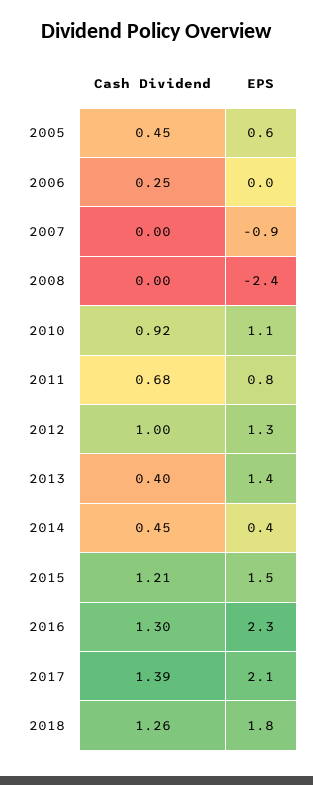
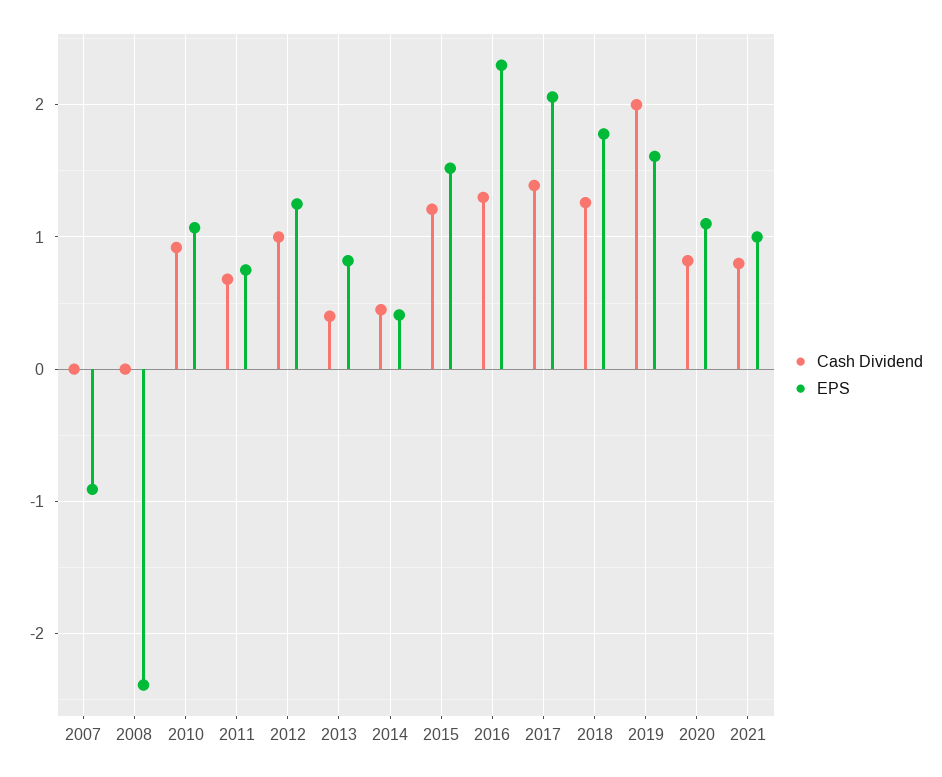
Cash Dividend, 2005: 0.45 -> none
EPS, 2005: 0.6 -> none
Cash Dividend, 2006: 0.25 -> none
EPS, 2006: 0 -> none
EPS, 2013: 1.4 -> 0.8
Cash Dividend, 2019: none -> 2
EPS, 2019: none -> 1.6
Cash Dividend, 2020: none -> 0.8
EPS, 2020: none -> 1.1
Cash Dividend, 2021: none -> 0.8
EPS, 2021: none -> 1

